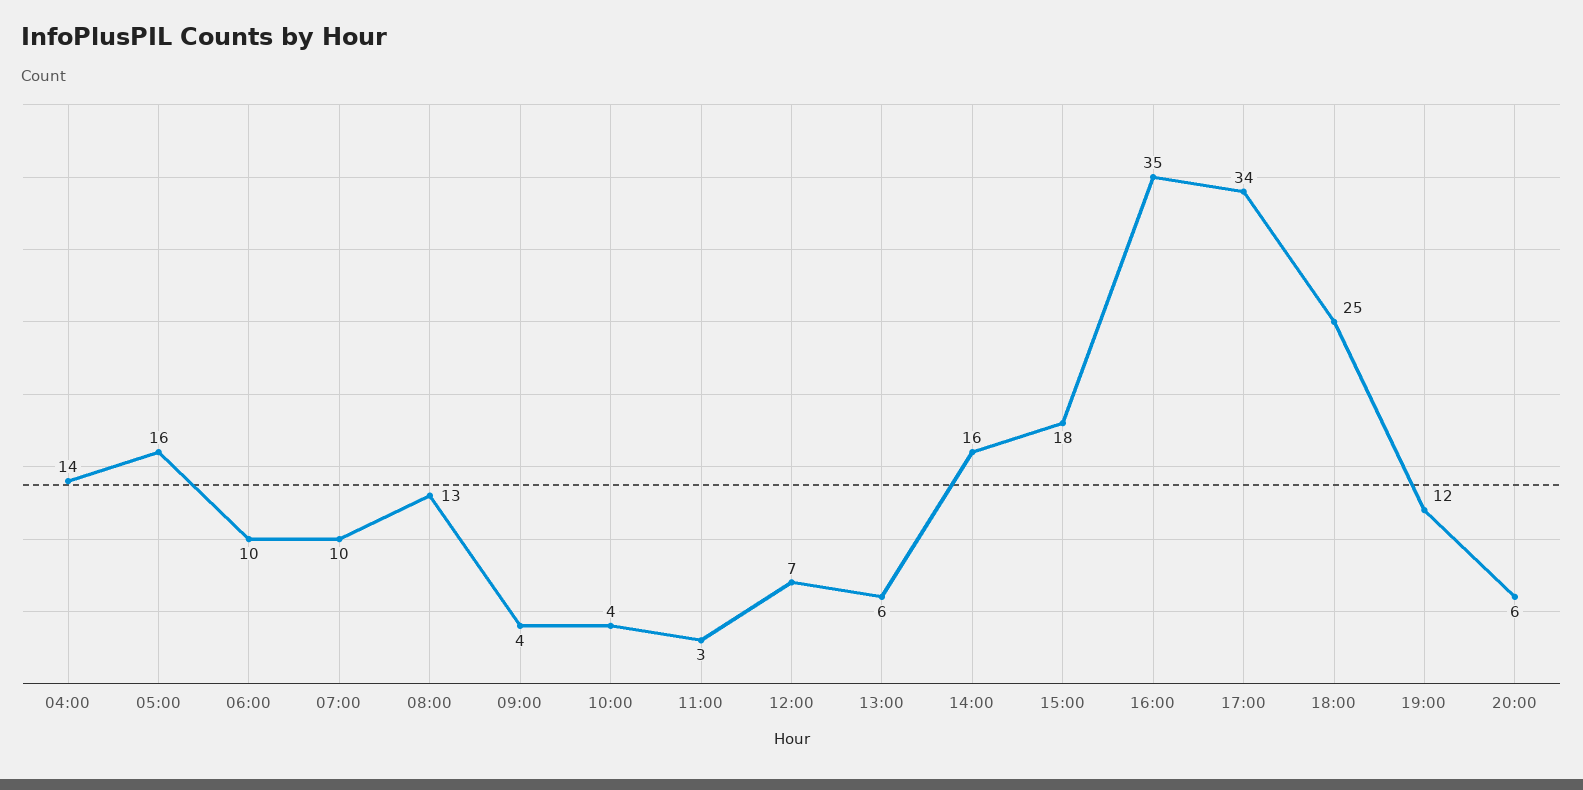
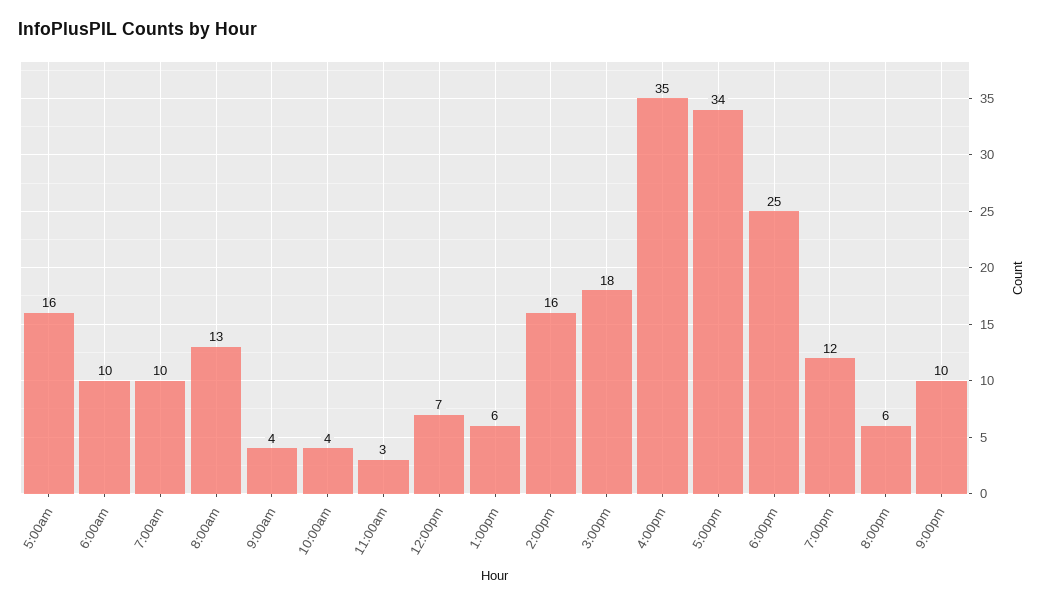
04:00: 14 -> none
9:00pm: none -> 10

